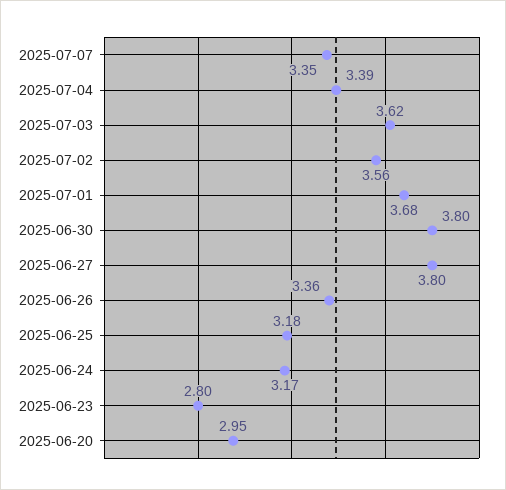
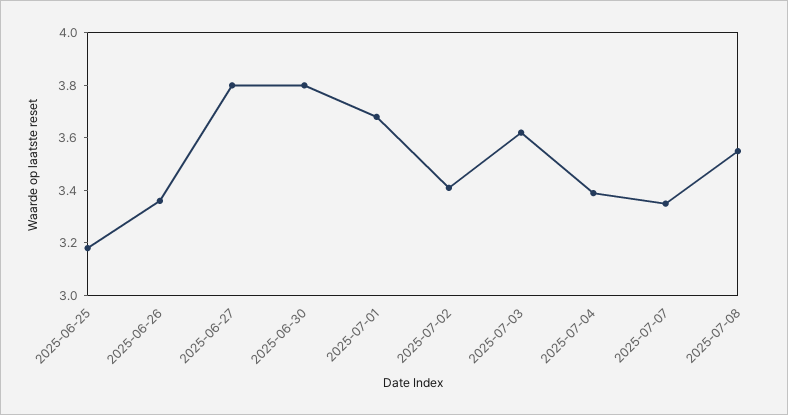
2025-07-02: 3.56 -> 3.4
2025-06-24: 3.17 -> none
2025-06-23: 2.8 -> none
2025-06-20: 2.95 -> none
2025-07-08: none -> 3.55

